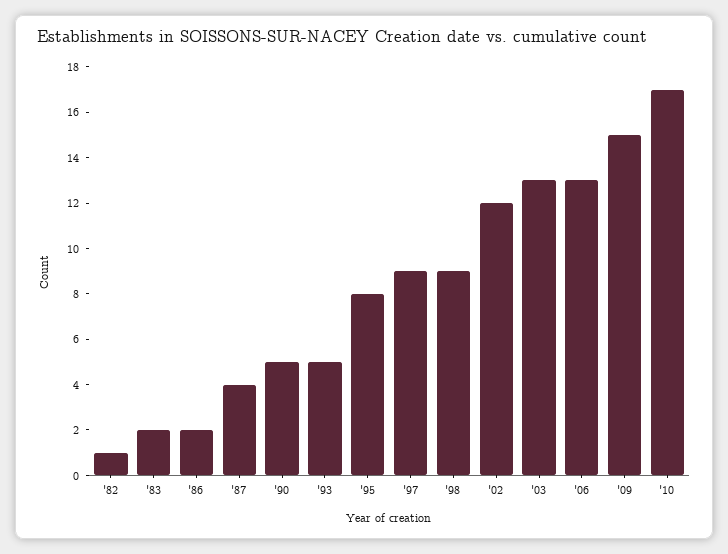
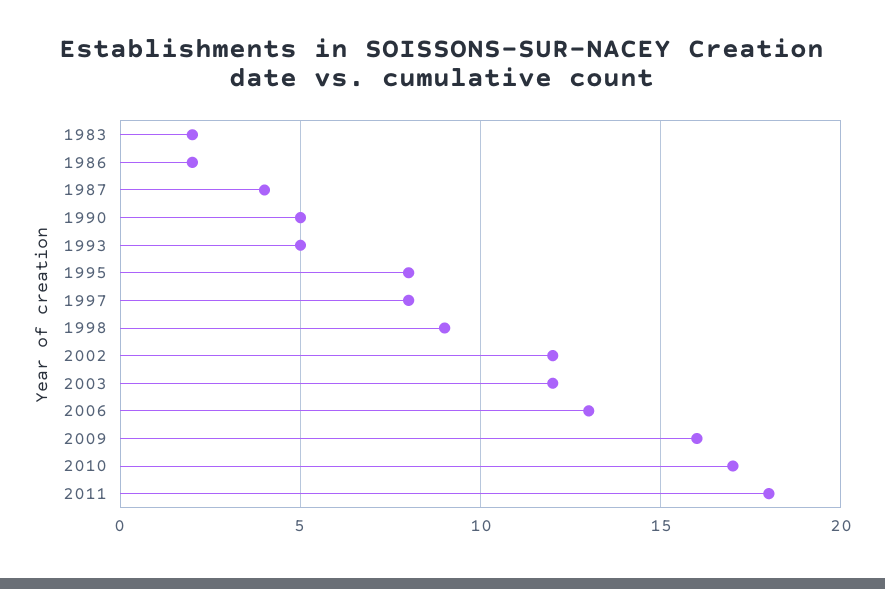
'82: 1 -> none
'97: 9 -> 8
'03: 13 -> 12
'09: 15 -> 16
2011: none -> 18

